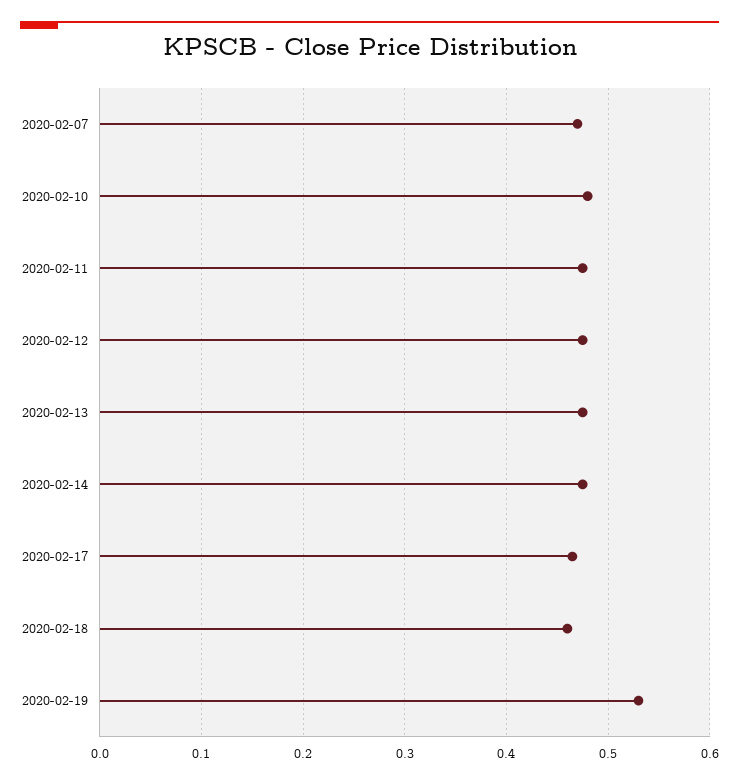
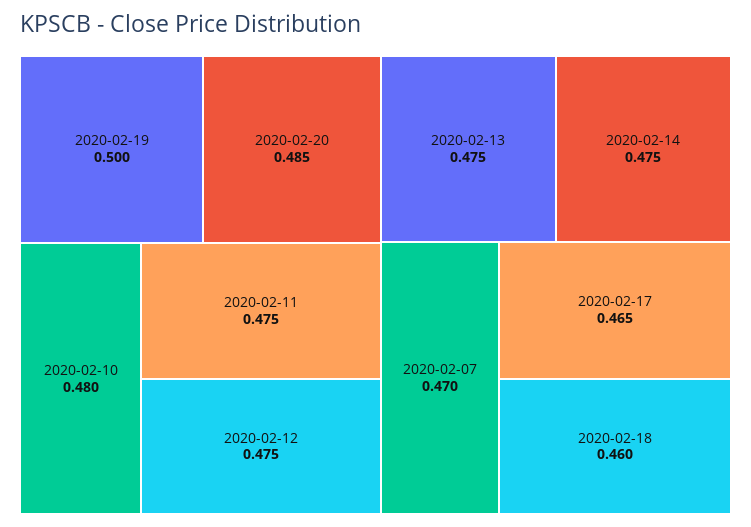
2020-02-19: 0.53 -> 0.5
2020-02-20: none -> 0.485

